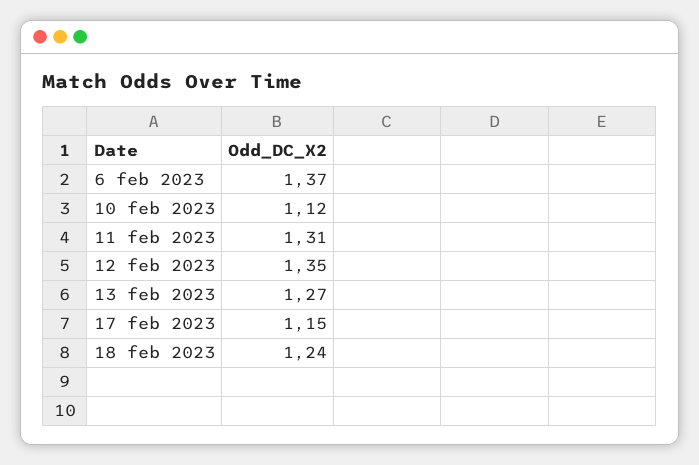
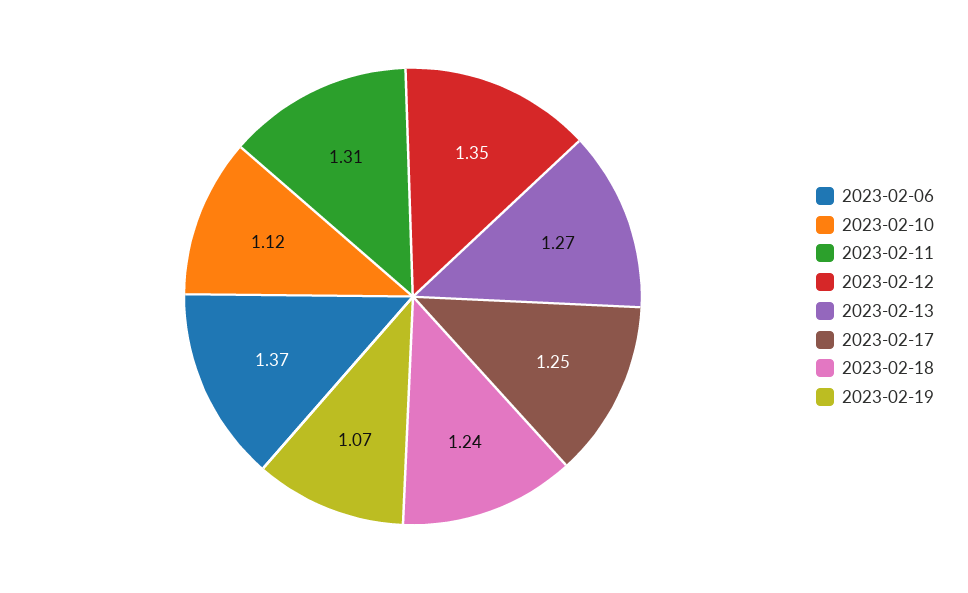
17 feb 2023: 1.15 -> 1.25
2023-02-19: none -> 1.07

